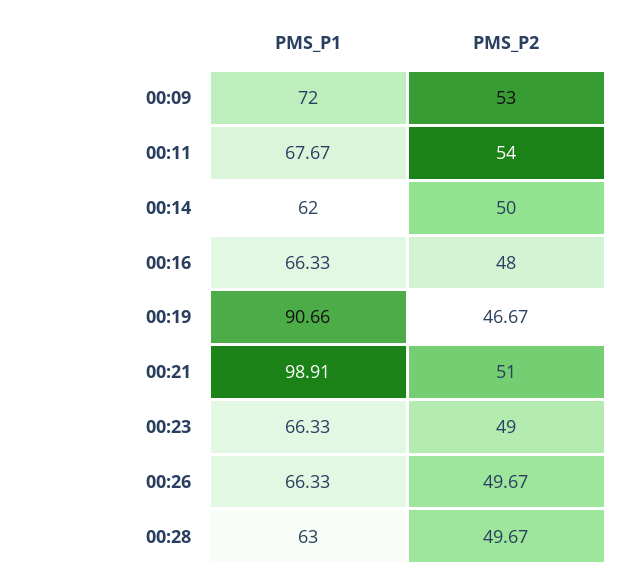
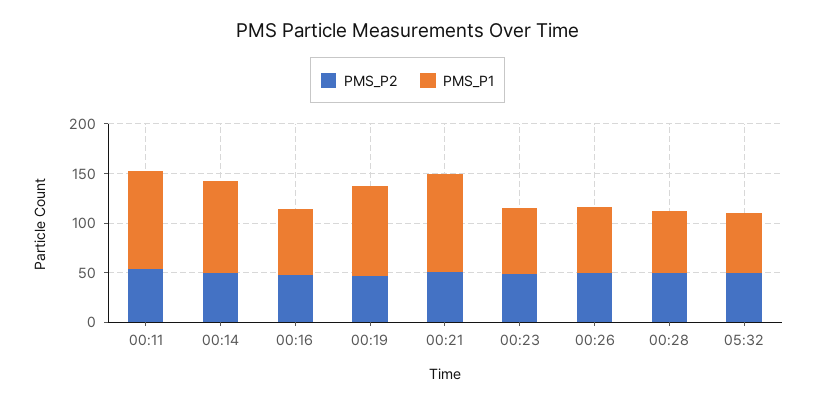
PMS_P1, 00:09: 72 -> none
PMS_P2, 00:09: 53 -> none
PMS_P1, 00:11: 67.67 -> 100
PMS_P1, 00:14: 62 -> 90
PMS_P2, 05:32: none -> 50
PMS_P1, 05:32: none -> 60

